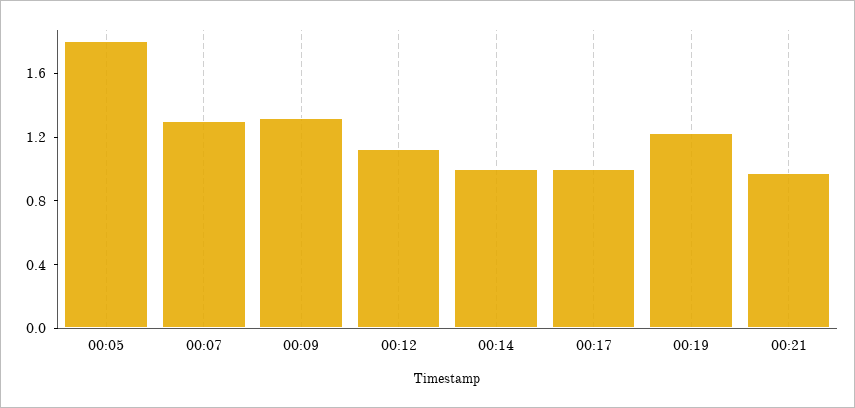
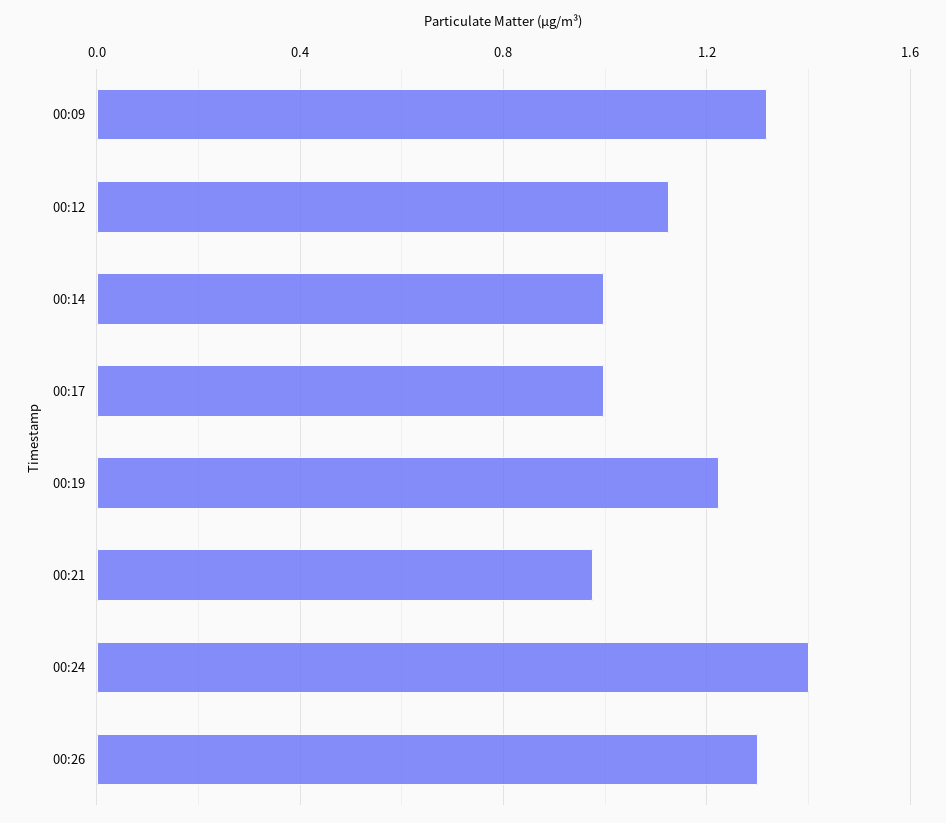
00:05: 1.8 -> none
00:07: 1.3 -> none
00:24: none -> 1.4
00:26: none -> 1.3

